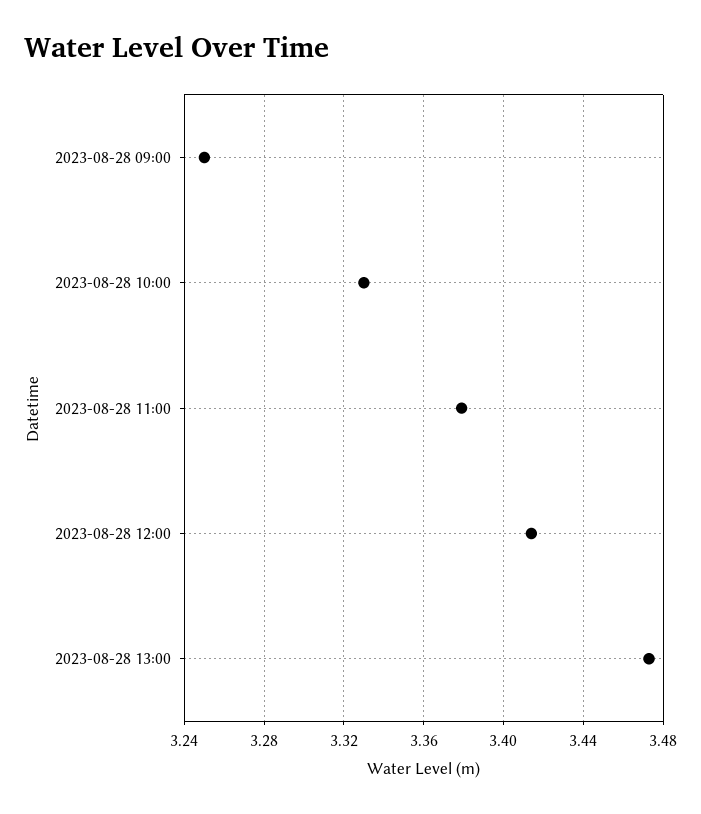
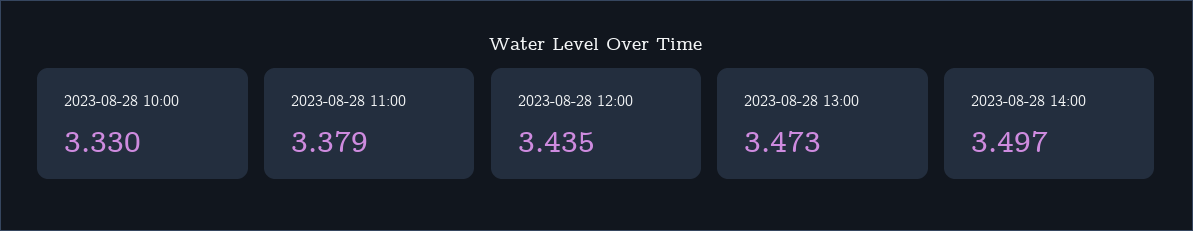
2023-08-28 09:00: 3.25 -> none
2023-08-28 12:00: 3.415 -> 3.435
2023-08-28 14:00: none -> 3.497

